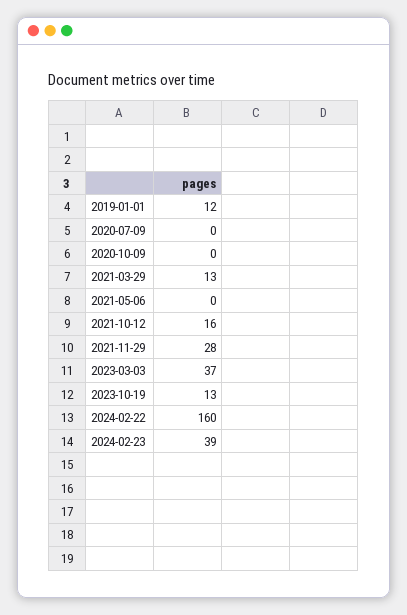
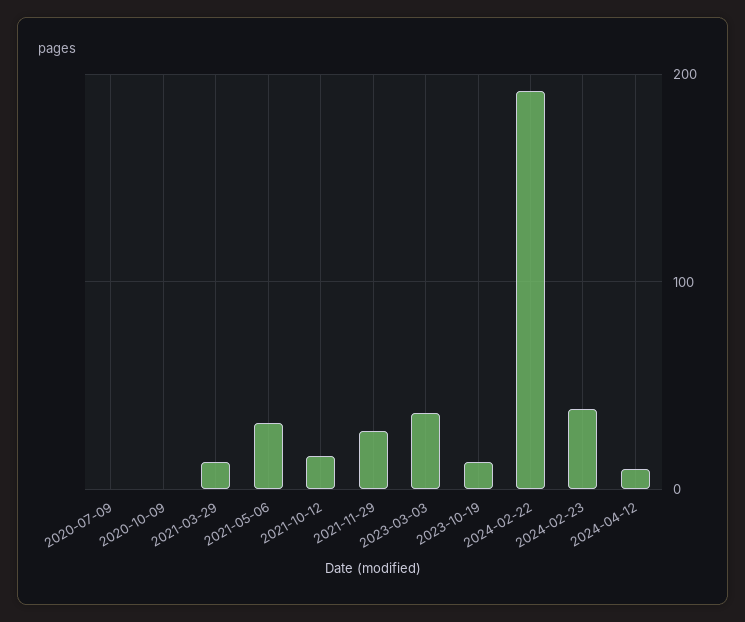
2019-01-01: 12 -> none
2021-05-06: 0 -> 30
2024-02-22: 160 -> 190
2024-04-12: none -> 10

